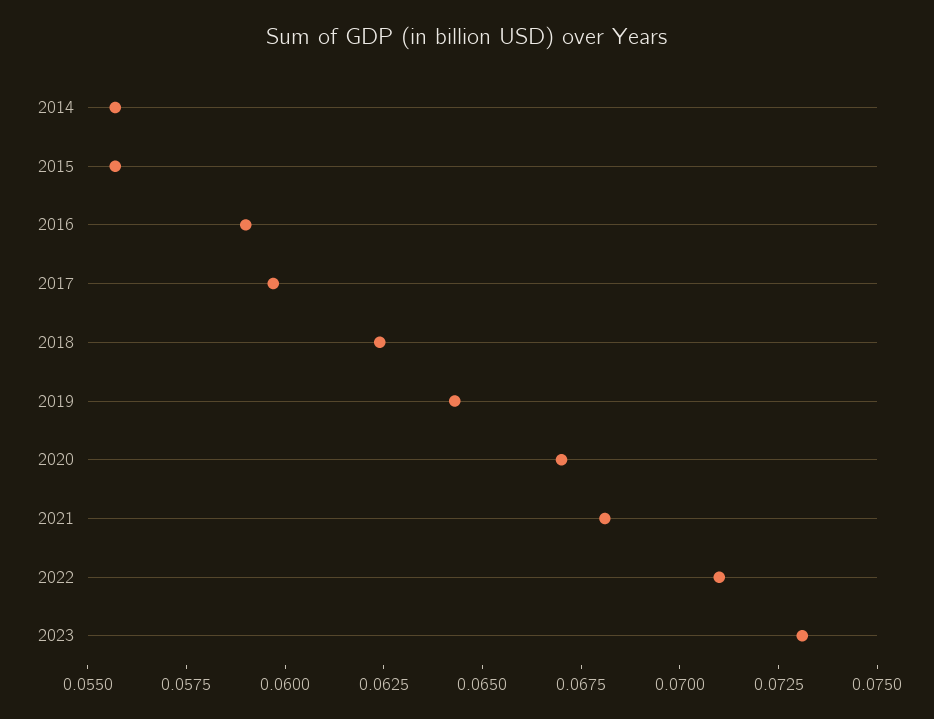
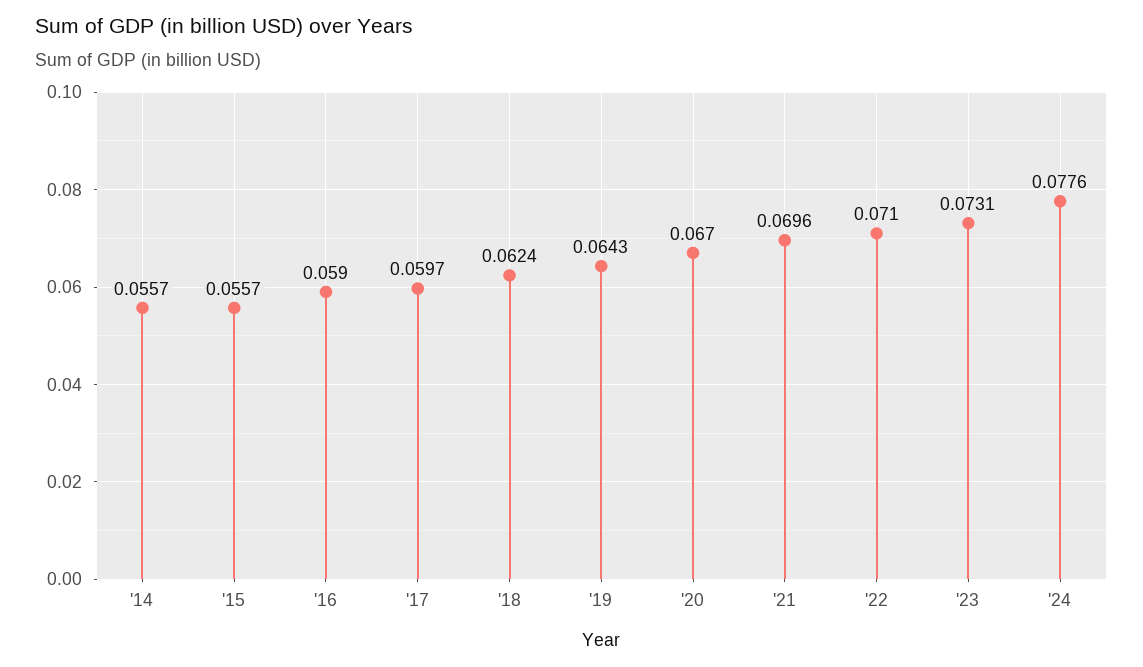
2021: 0.068 -> 0.0696
'24: none -> 0.0776

